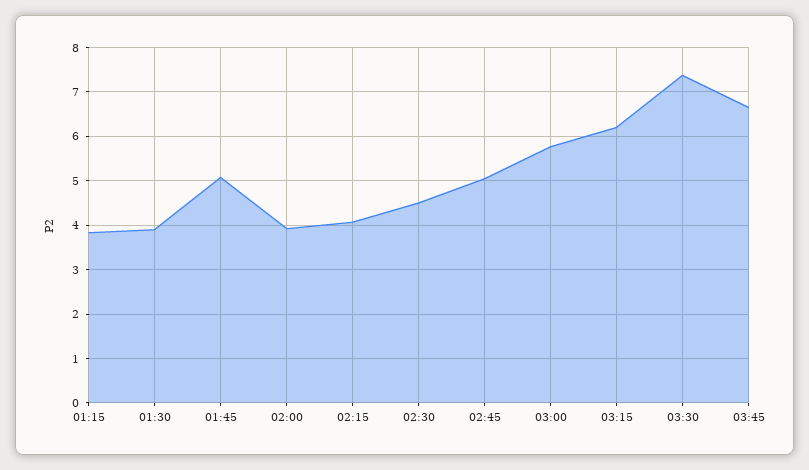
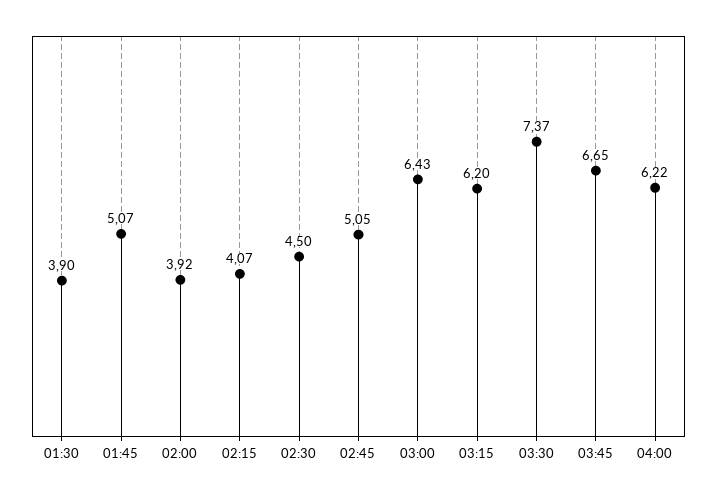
01:15: 3.8 -> none
03:00: 5.8 -> 6.43
04:00: none -> 6.22

